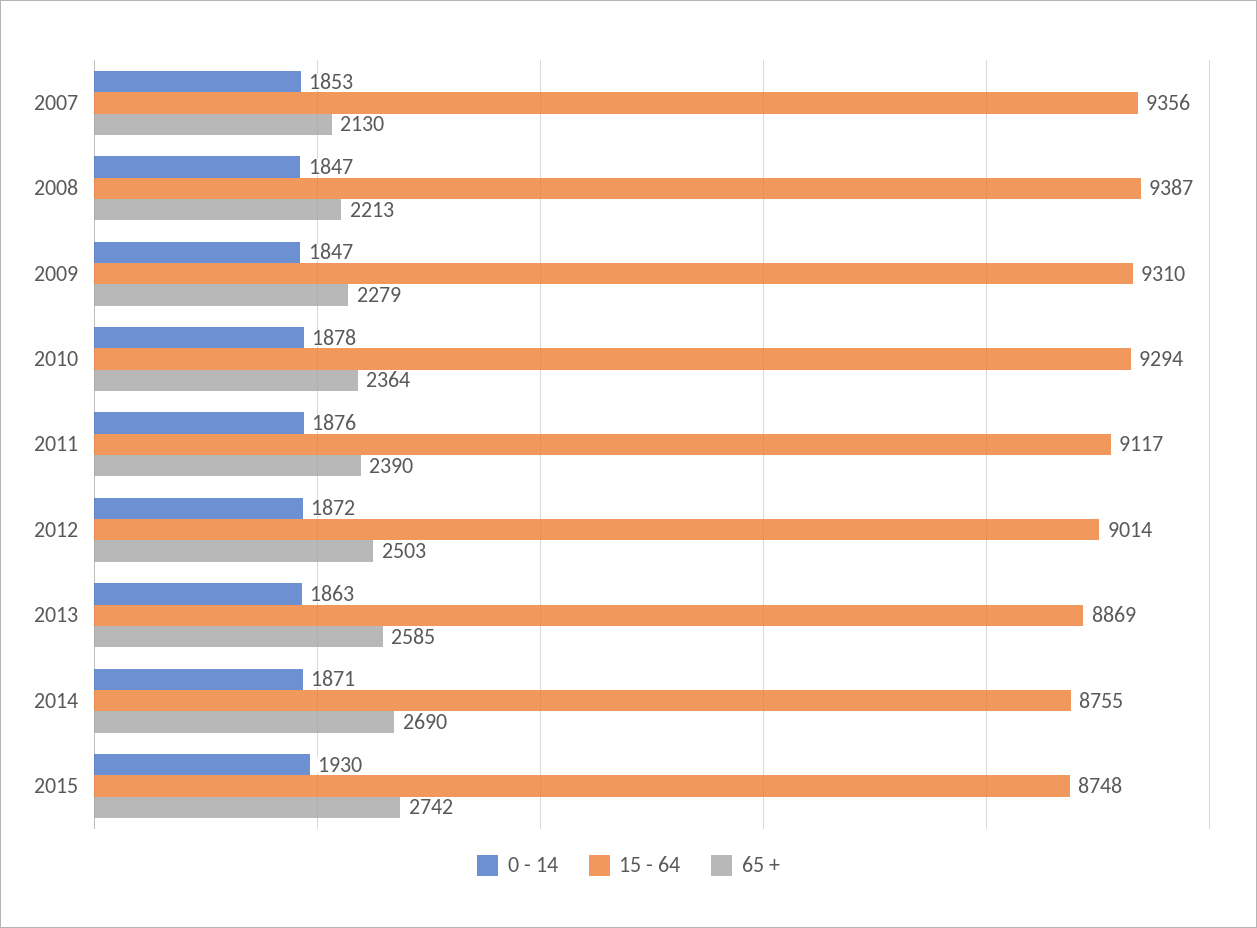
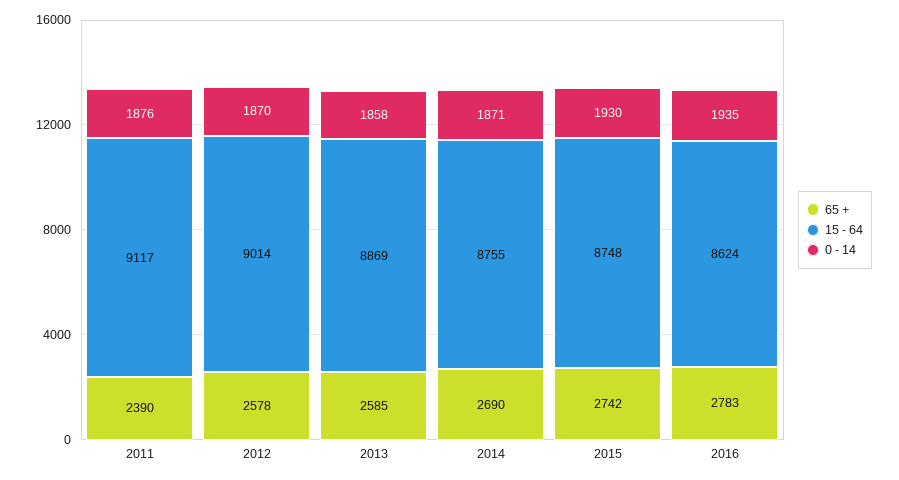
0 - 14, 2007: 1853 -> none
15 - 64, 2007: 9356 -> none
65 +, 2007: 2130 -> none
0 - 14, 2008: 1847 -> none
15 - 64, 2008: 9387 -> none
65 +, 2008: 2213 -> none
0 - 14, 2009: 1847 -> none
15 - 64, 2009: 9310 -> none
65 +, 2009: 2279 -> none
0 - 14, 2010: 1878 -> none
15 - 64, 2010: 9294 -> none
65 +, 2010: 2364 -> none
0 - 14, 2012: 1872 -> 1870
65 +, 2012: 2503 -> 2578
0 - 14, 2013: 1863 -> 1858
65 +, 2016: none -> 2783
15 - 64, 2016: none -> 8624
0 - 14, 2016: none -> 1935

